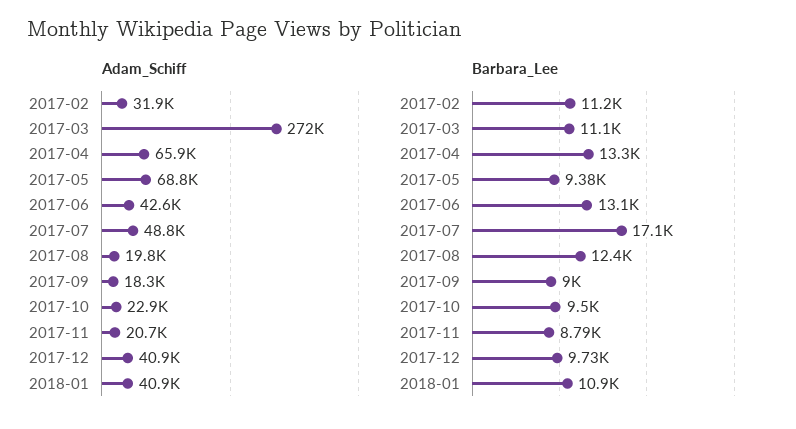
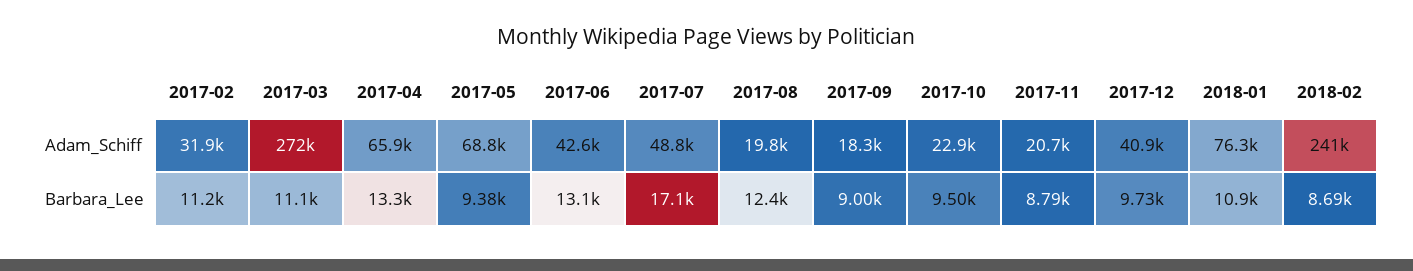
Adam_Schiff, 2018-01: 40900 -> 76300
Adam_Schiff, 2018-02: none -> 241000
Barbara_Lee, 2018-02: none -> 8690

